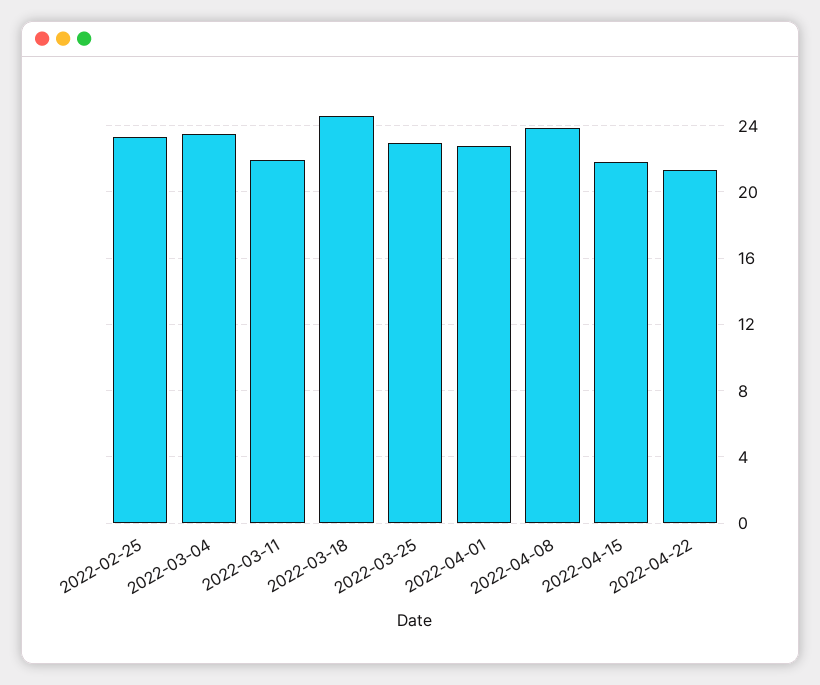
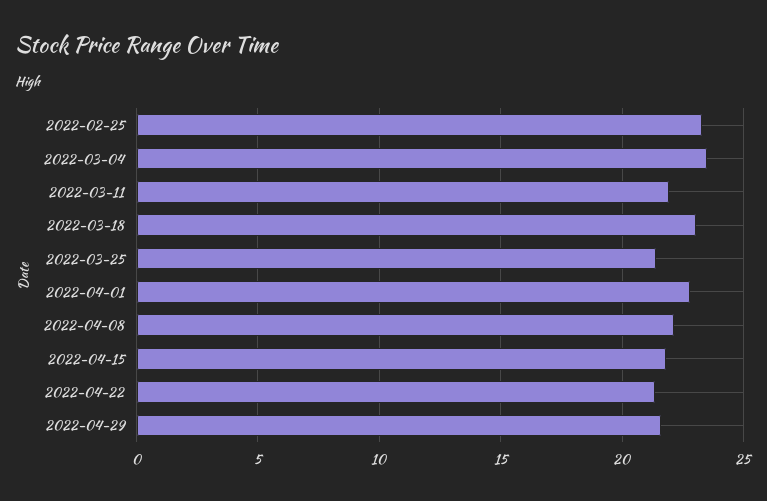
2022-03-18: 24.5 -> 23
2022-03-25: 23 -> 21.5
2022-04-08: 24 -> 22
2022-04-29: none -> 21.5

